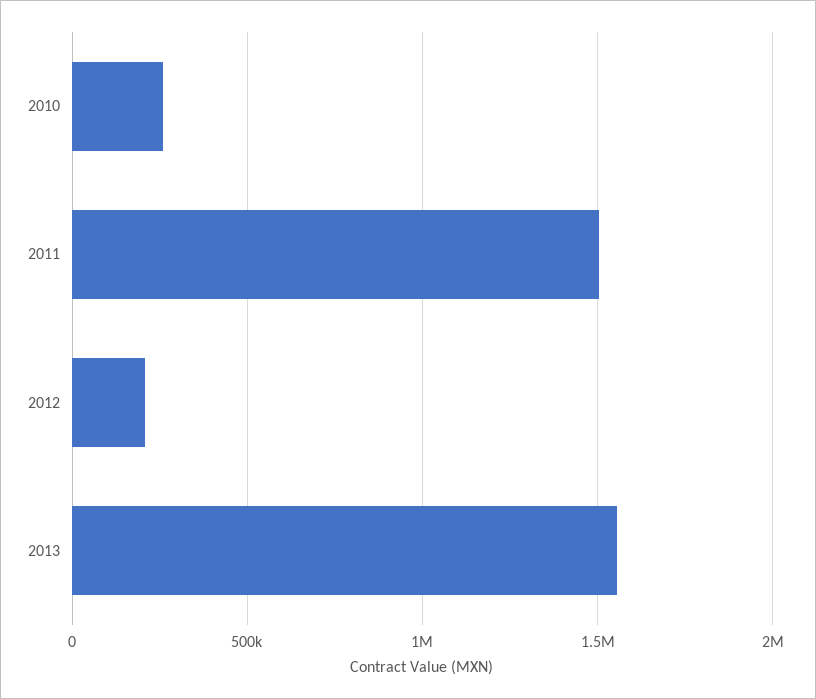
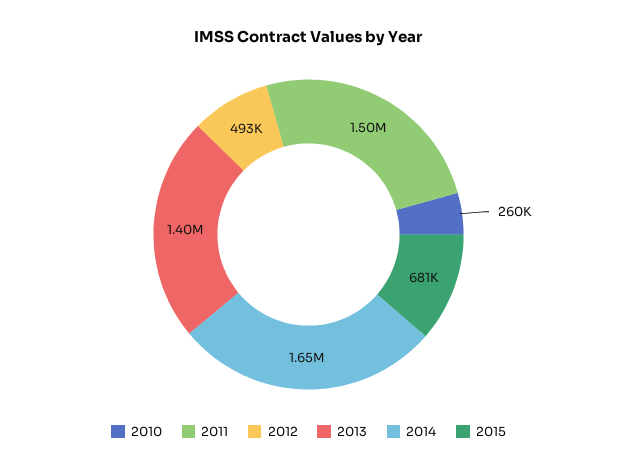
2012: 200000 -> 493000
2013: 1550000 -> 1400000
2014: none -> 1650000
2015: none -> 681000

